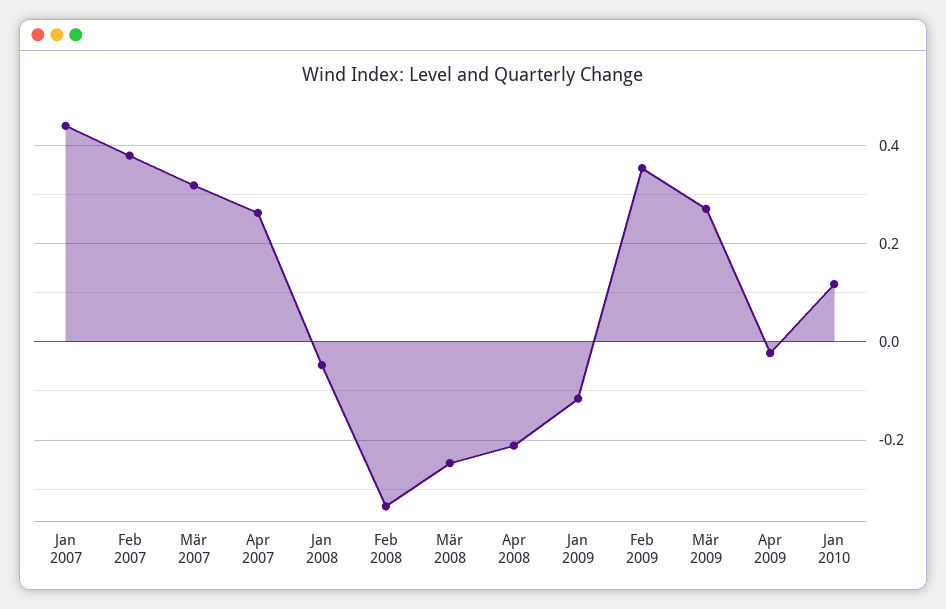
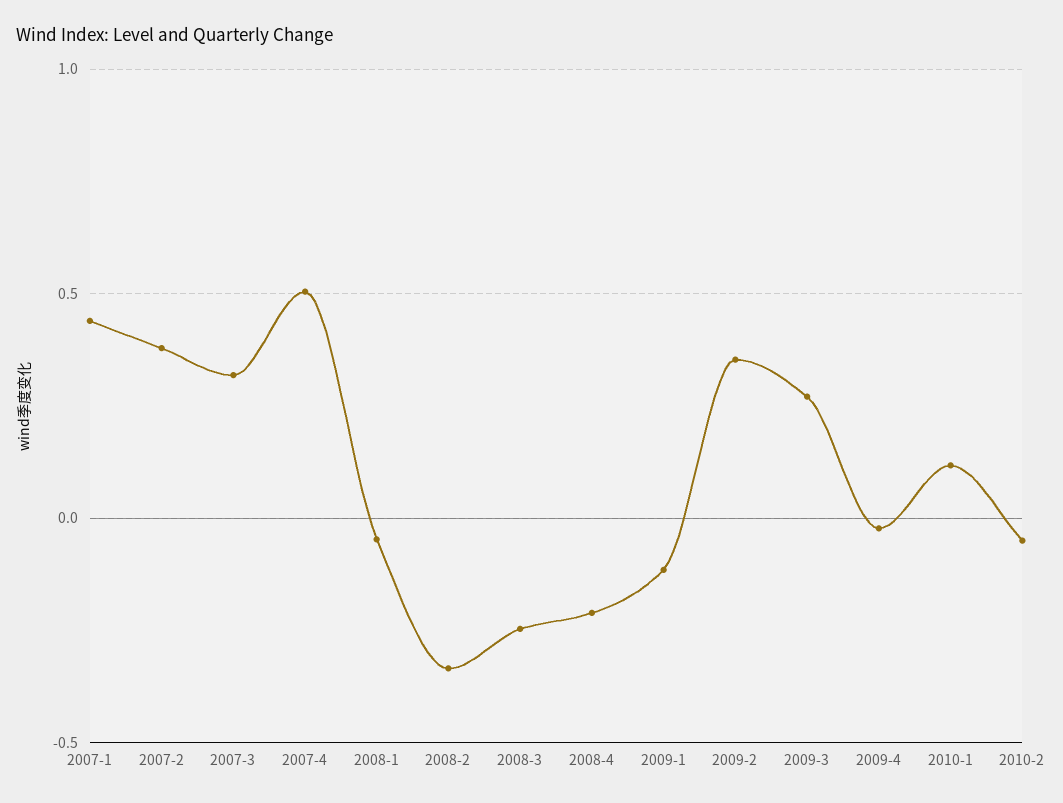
Apr 2007: 0.26 -> 0.5
2010-2: none -> -0.05

